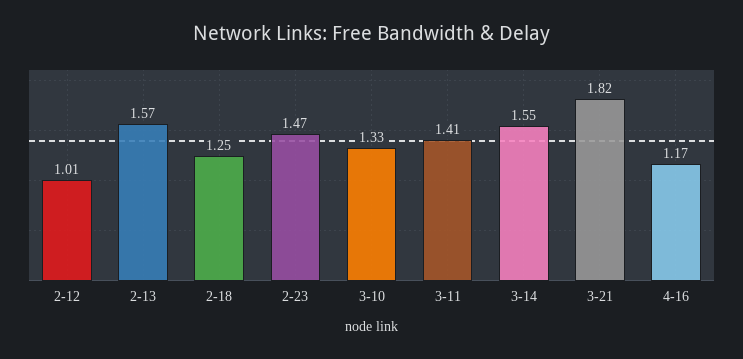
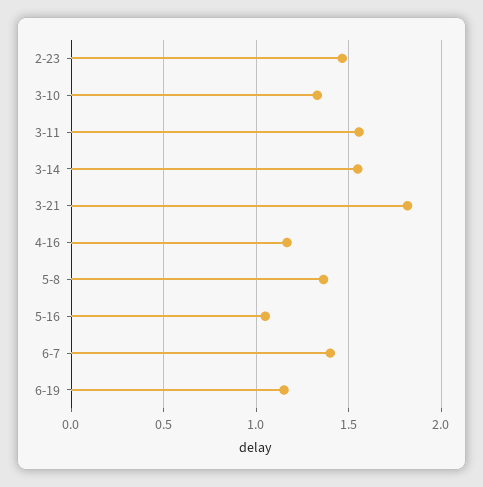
2-12: 1.01 -> none
2-13: 1.57 -> none
2-18: 1.25 -> none
3-11: 1.41 -> 1.55
5-8: none -> 1.35
5-16: none -> 1.05
6-7: none -> 1.4
6-19: none -> 1.15

